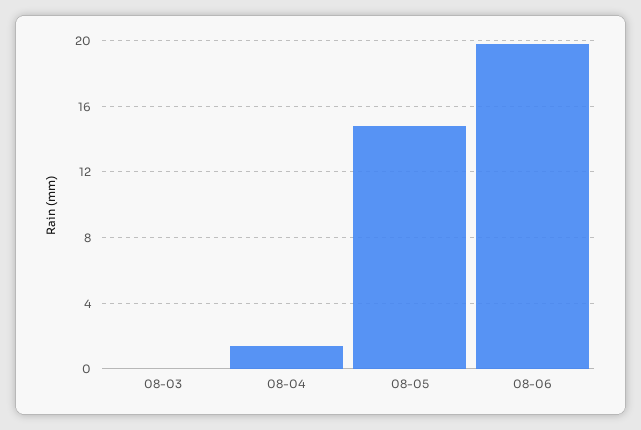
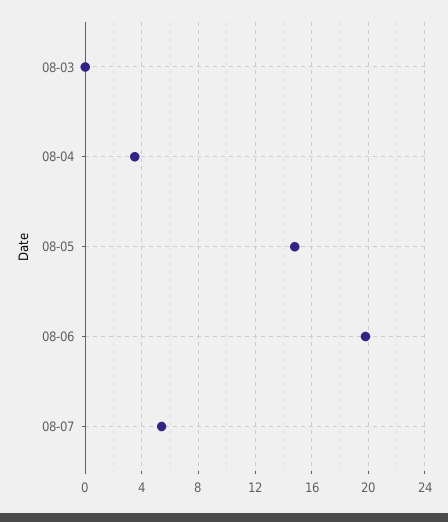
08-04: 1.5 -> 3.5
08-07: none -> 5.5

